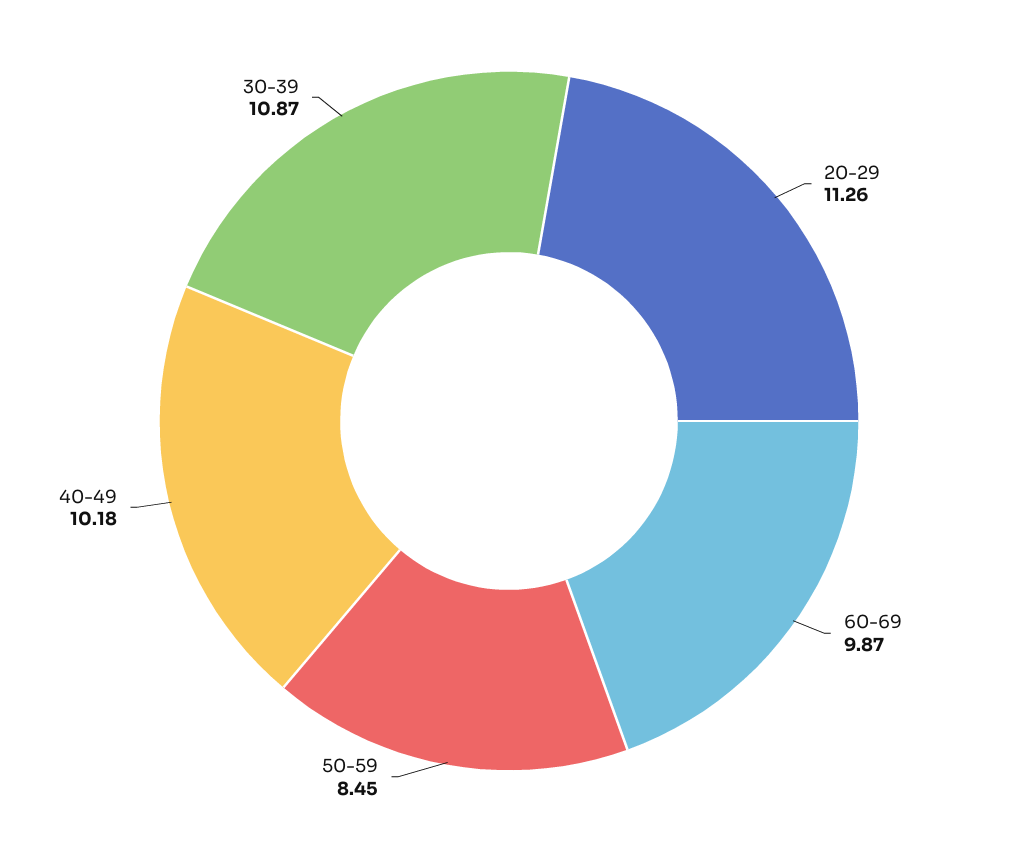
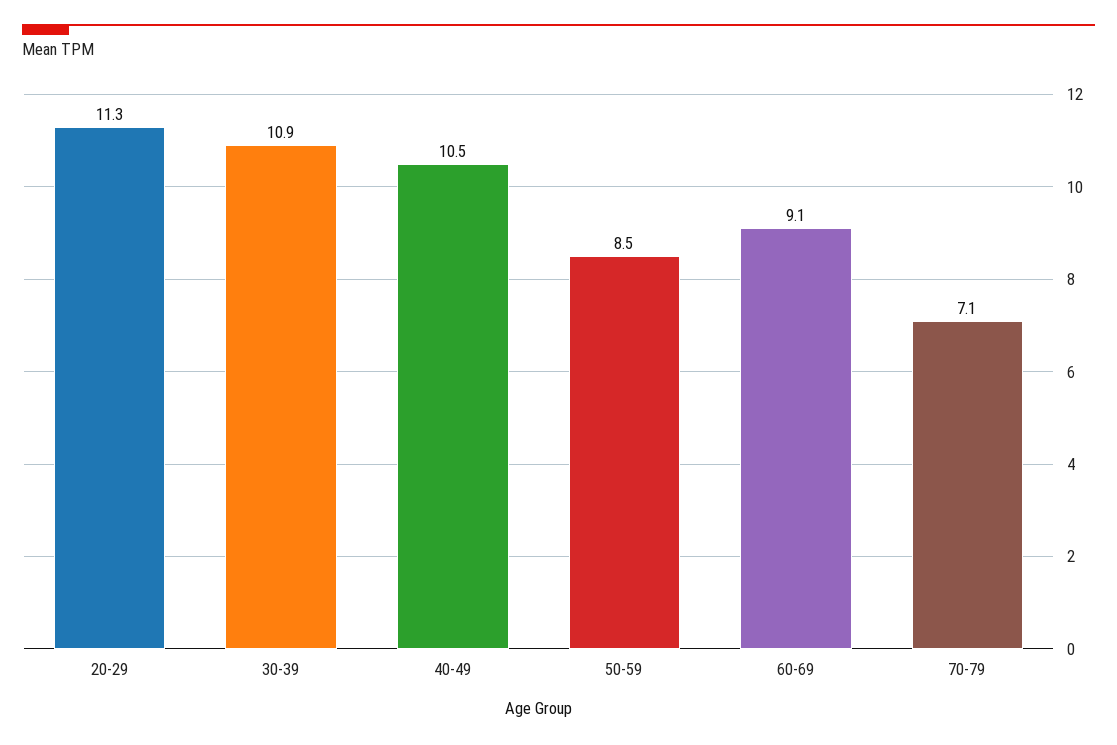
60-69: 9.87 -> 9.1
40-49: 10.18 -> 10.5
70-79: none -> 7.1

